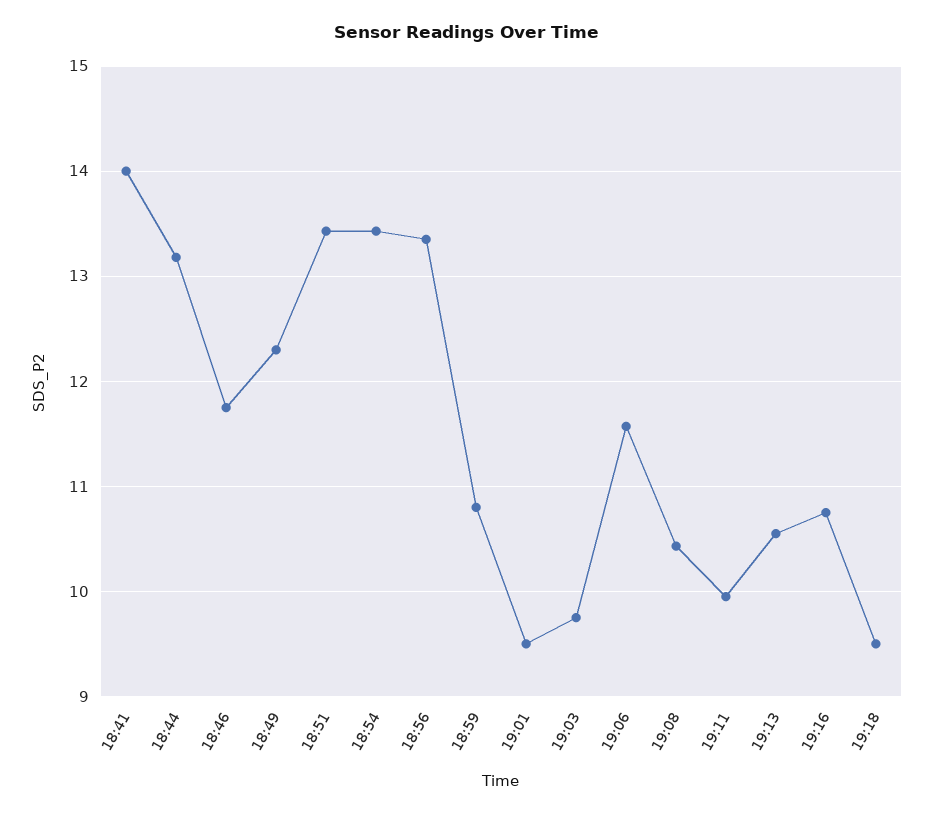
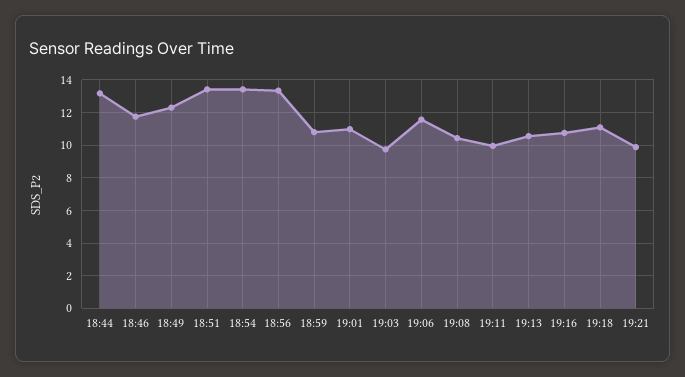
18:41: 14 -> none
19:01: 9.5 -> 11
19:18: 9.5 -> 11
19:21: none -> 10

